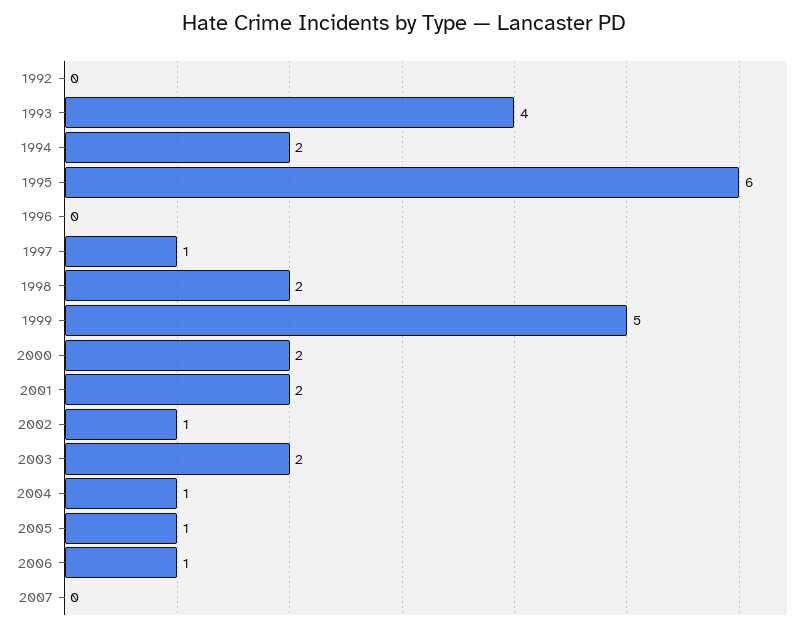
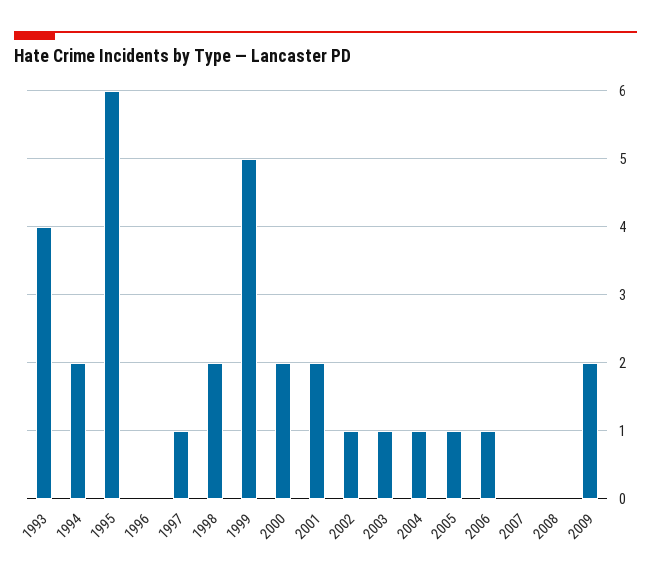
1992: 0 -> none
2003: 2 -> 1
2008: none -> 0
2009: none -> 2

